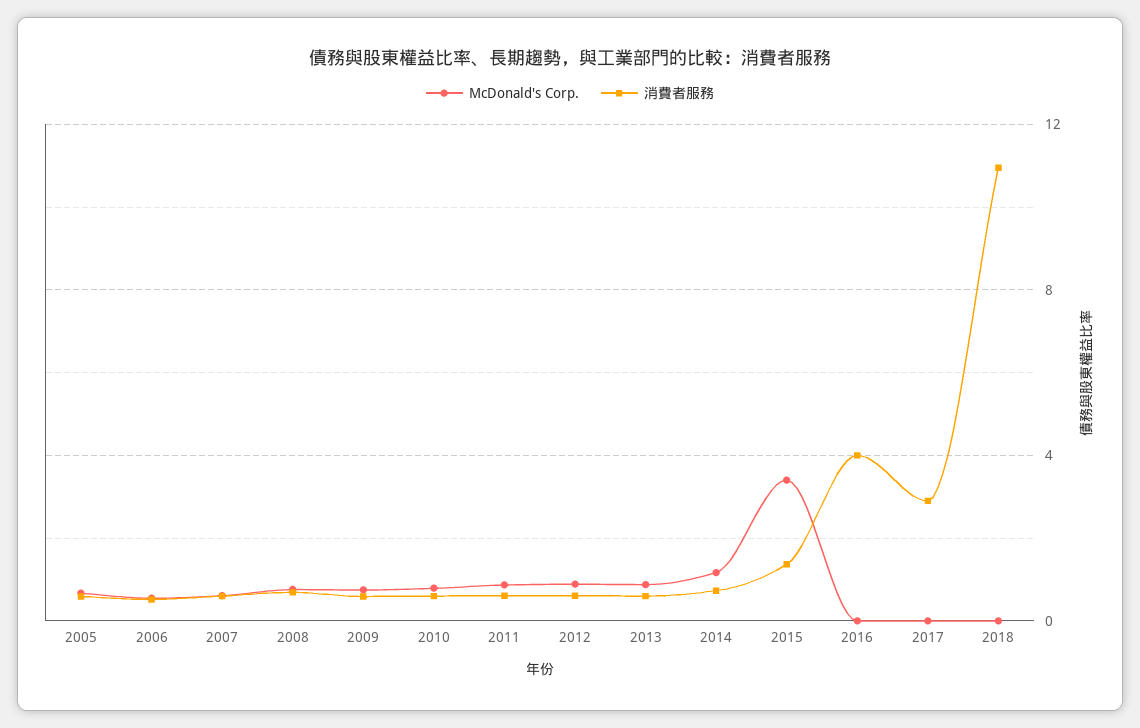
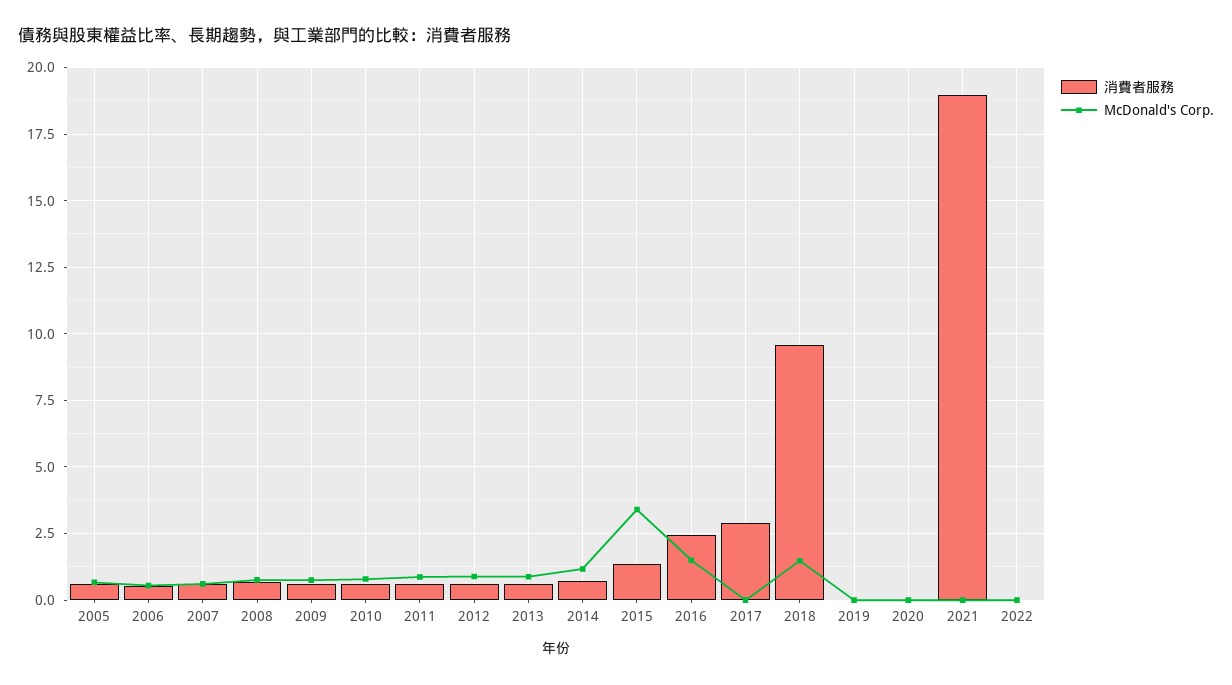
McDonald's Corp., 2016: 0 -> 1.5
消費者服務, 2016: 4 -> 2.5
McDonald's Corp., 2018: 0 -> 1.5
消費者服務, 2018: 11 -> 9.5
消費者服務, 2019: none -> 0
McDonald's Corp., 2019: none -> 0
消費者服務, 2020: none -> 0
McDonald's Corp., 2020: none -> 0
消費者服務, 2021: none -> 19
McDonald's Corp., 2021: none -> 0
消費者服務, 2022: none -> 0
McDonald's Corp., 2022: none -> 0

